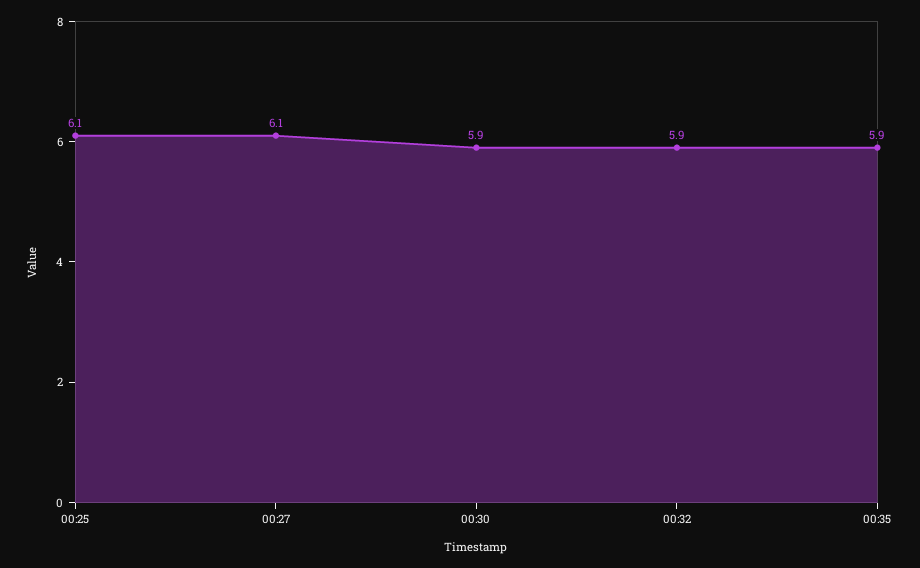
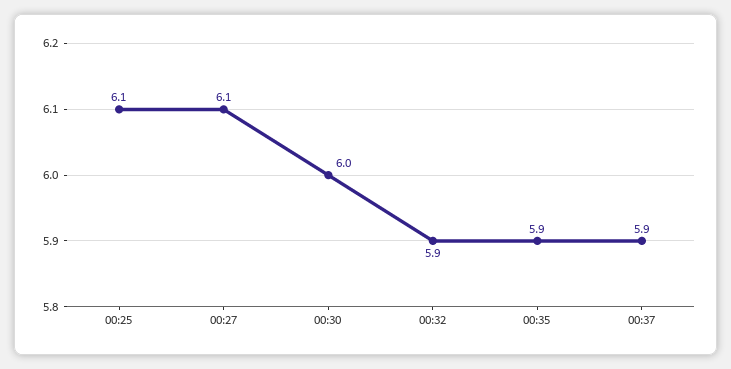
00:30: 5.9 -> 6
00:37: none -> 5.9

